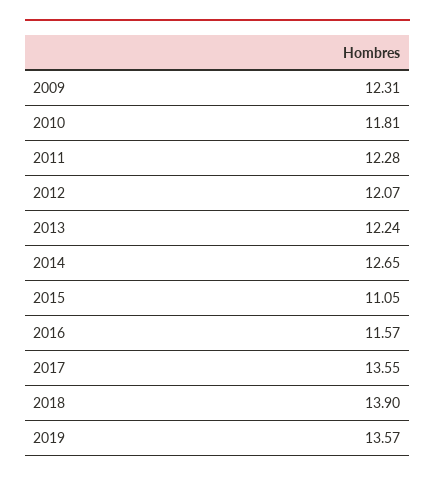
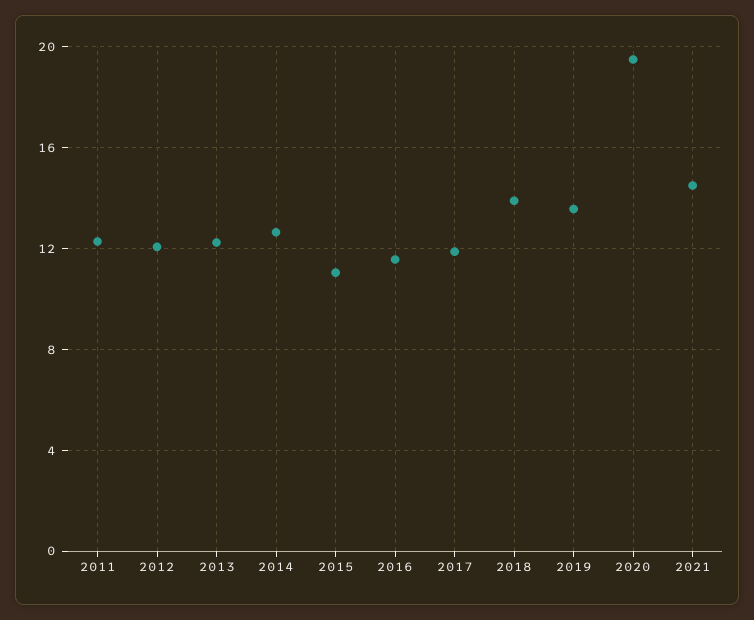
2009: 12.31 -> none
2010: 11.81 -> none
2017: 13.55 -> 12
2020: none -> 19.5
2021: none -> 14.5

